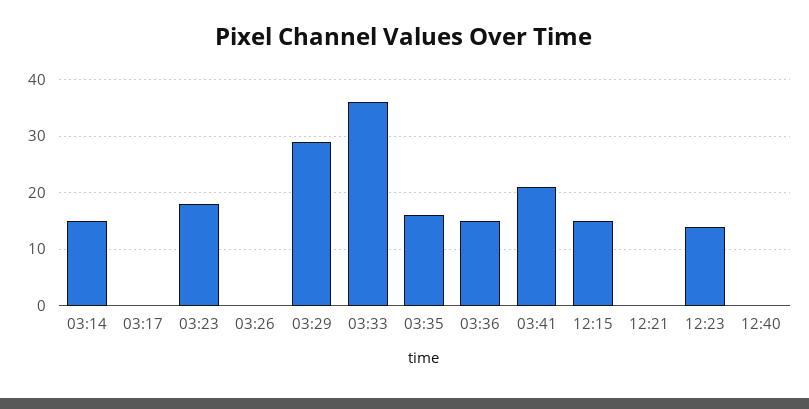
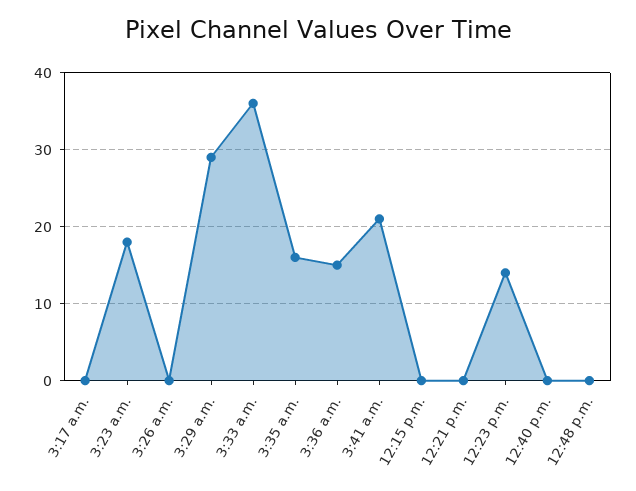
03:14: 15 -> none
12:15: 15 -> 0
12:48 p.m.: none -> 0

